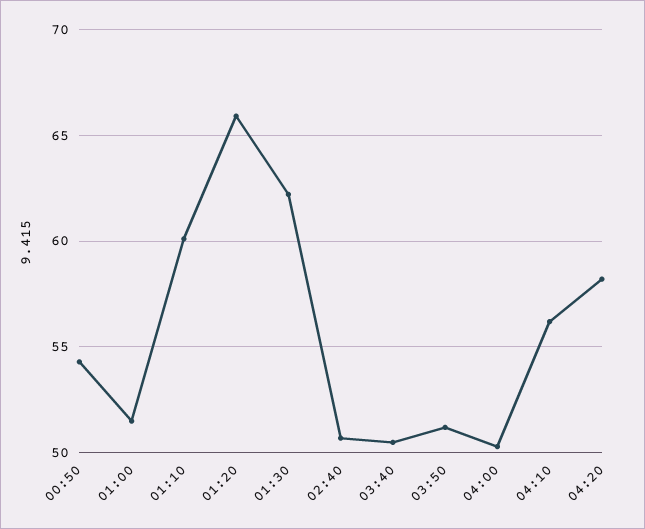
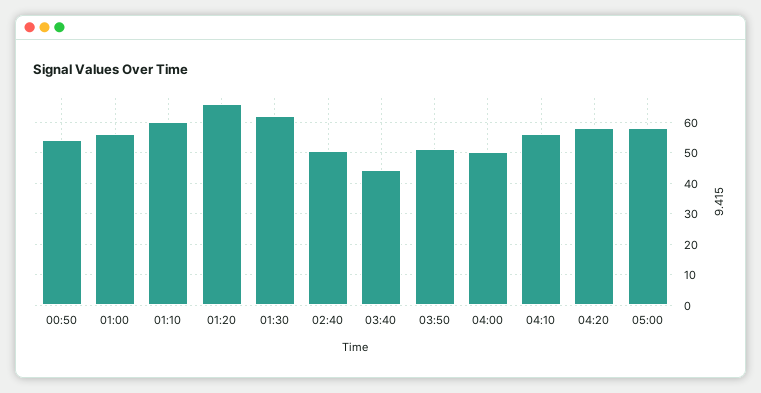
01:00: 51.5 -> 56
03:40: 50.5 -> 44
05:00: none -> 58

